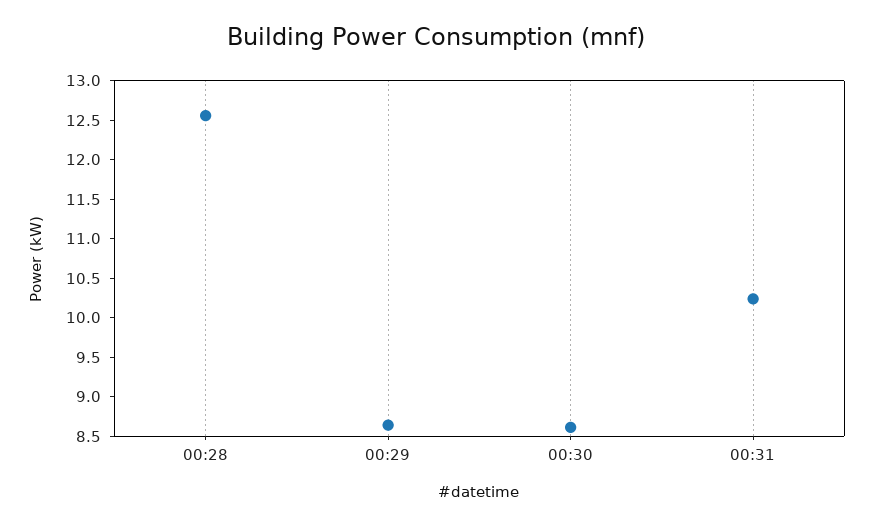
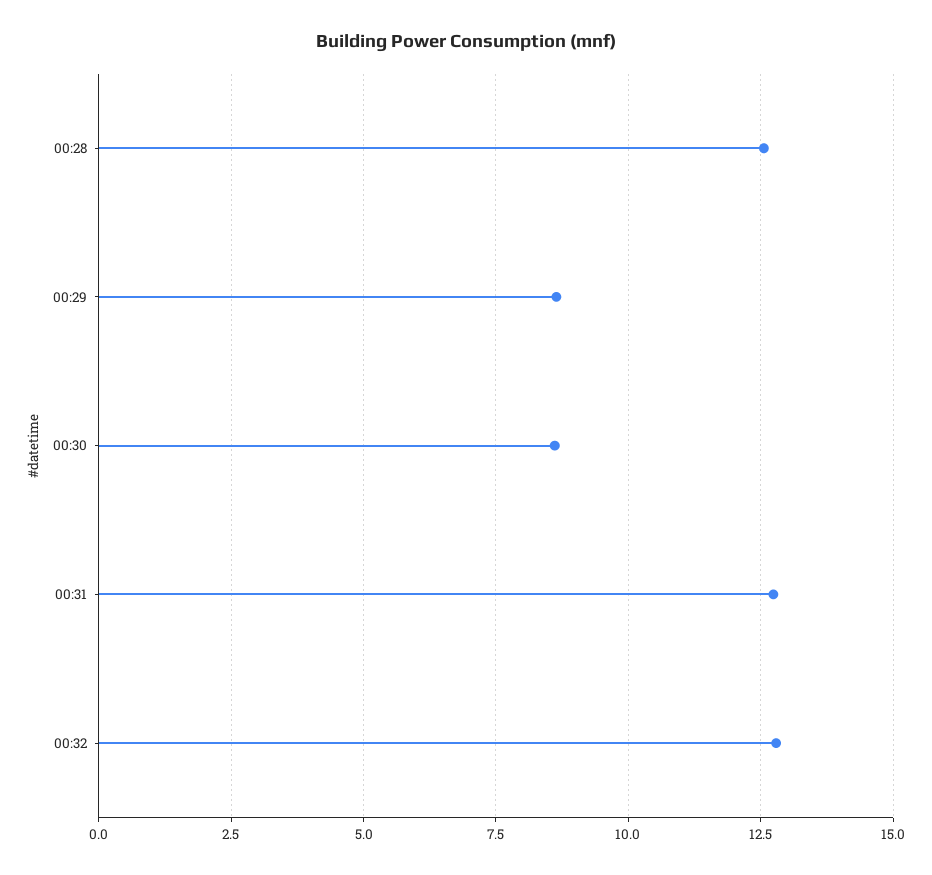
00:31: 10.25 -> 12.75
00:32: none -> 12.75

